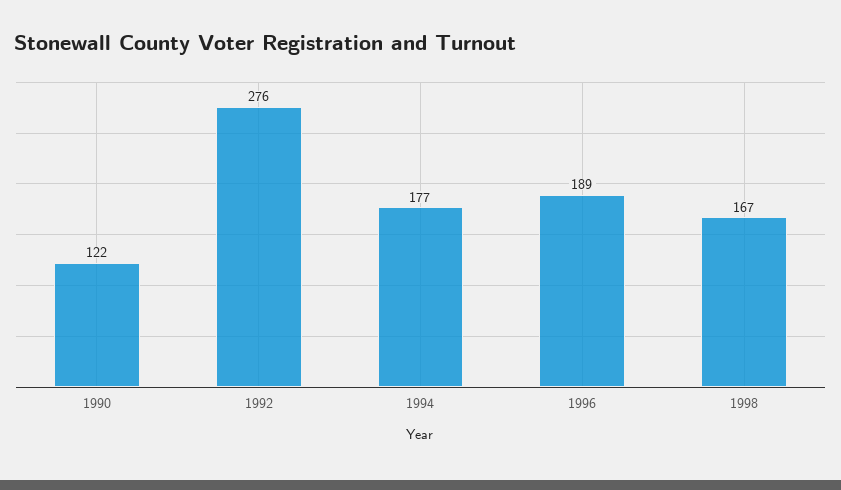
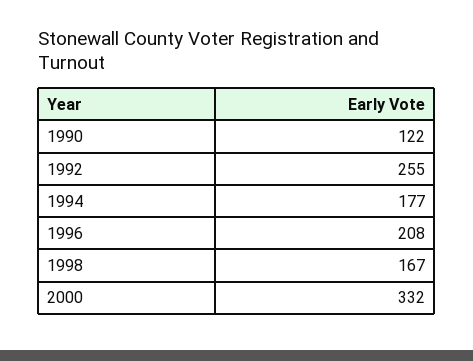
1992: 276 -> 255
1996: 189 -> 208
2000: none -> 332

